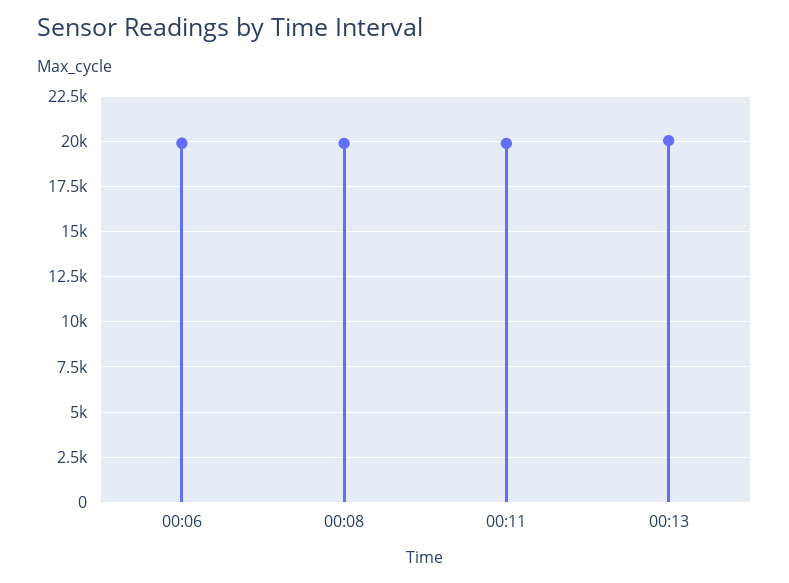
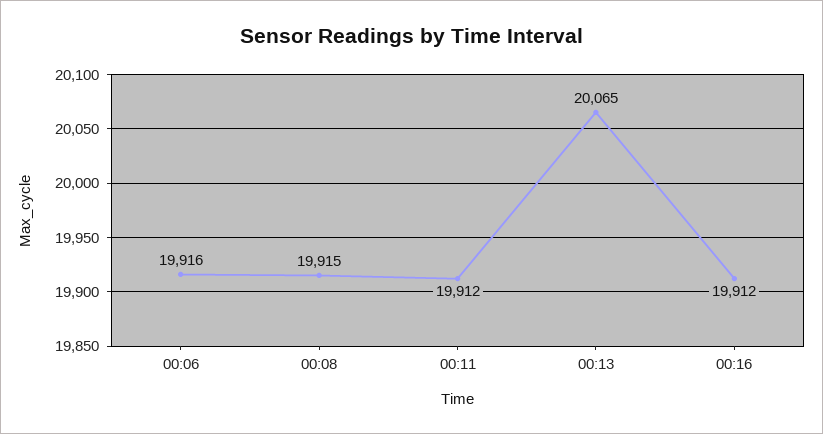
00:16: none -> 19912

